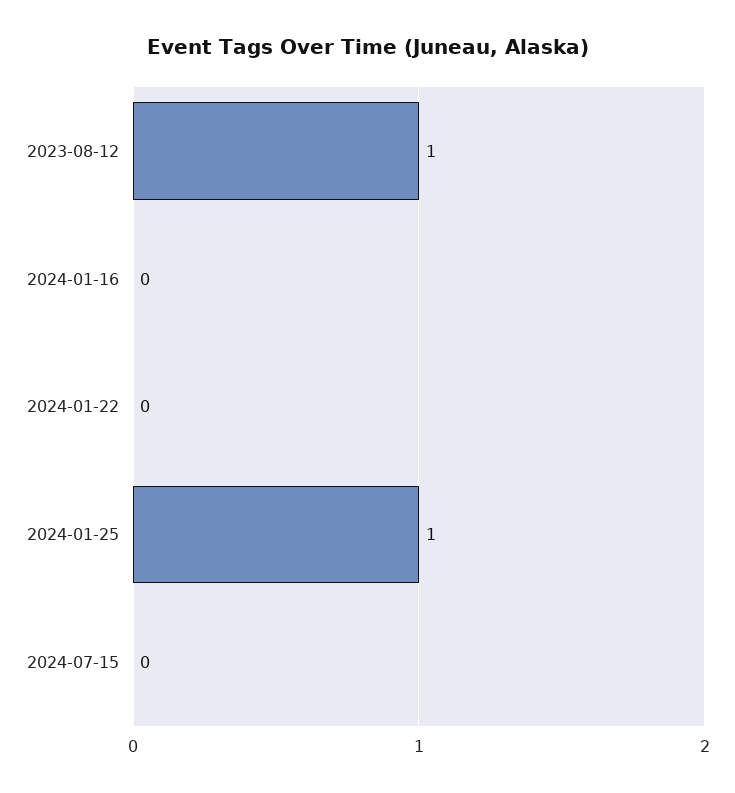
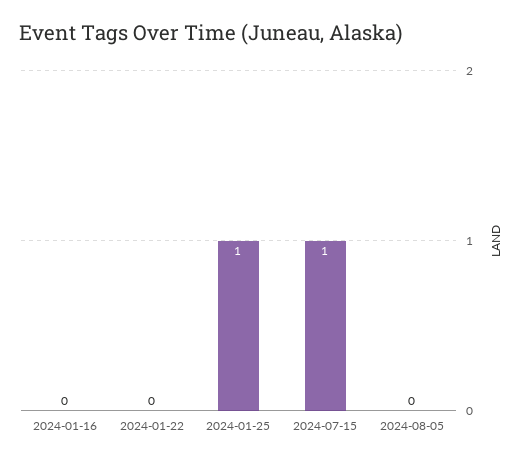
2023-08-12: 1 -> none
2024-07-15: 0 -> 1
2024-08-05: none -> 0

